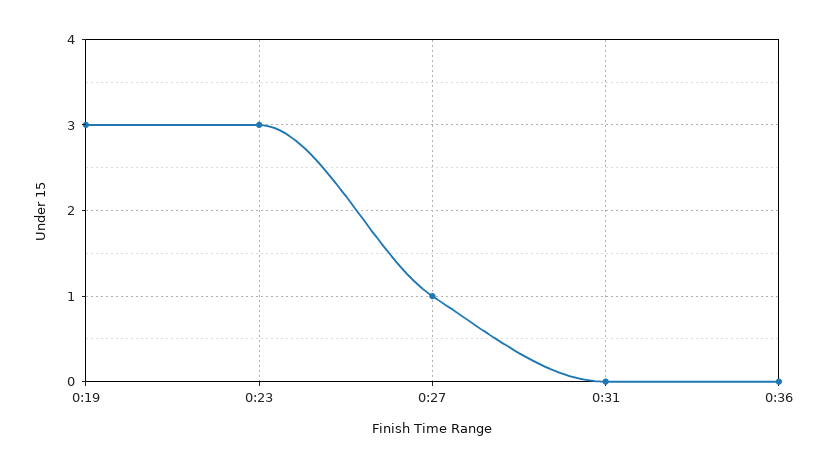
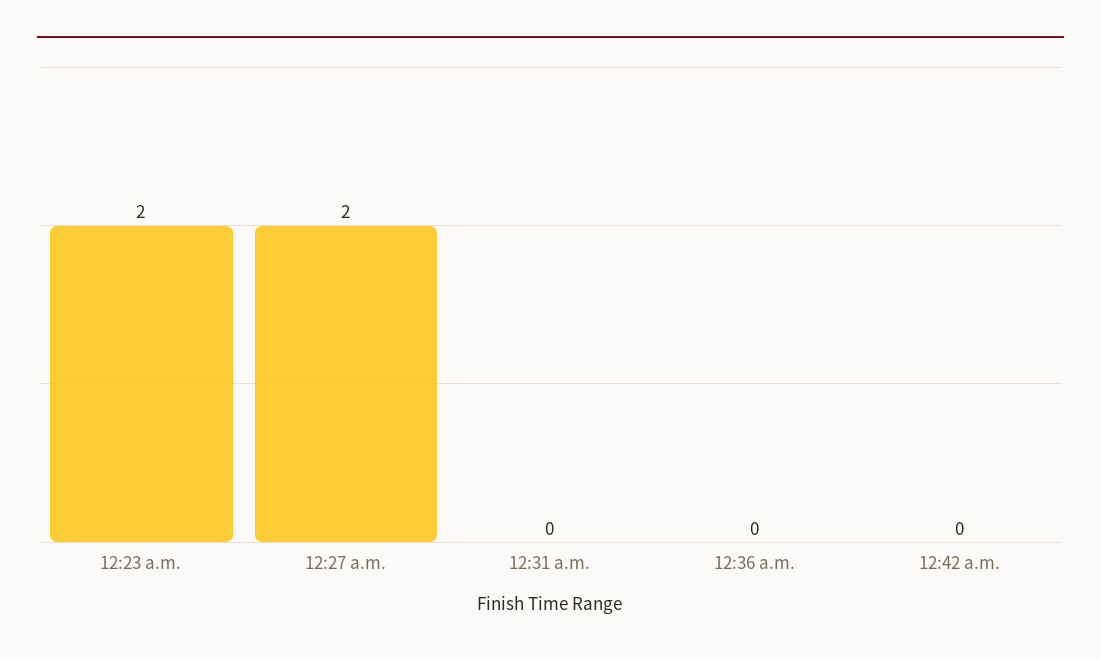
0:19: 3 -> none
0:23: 3 -> 2
0:27: 1 -> 2
12:42 a.m.: none -> 0

